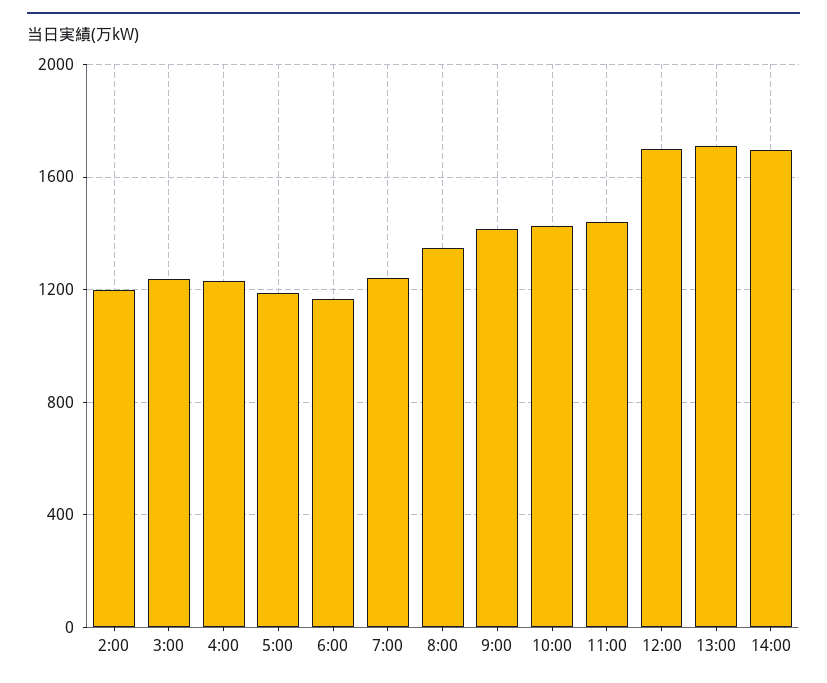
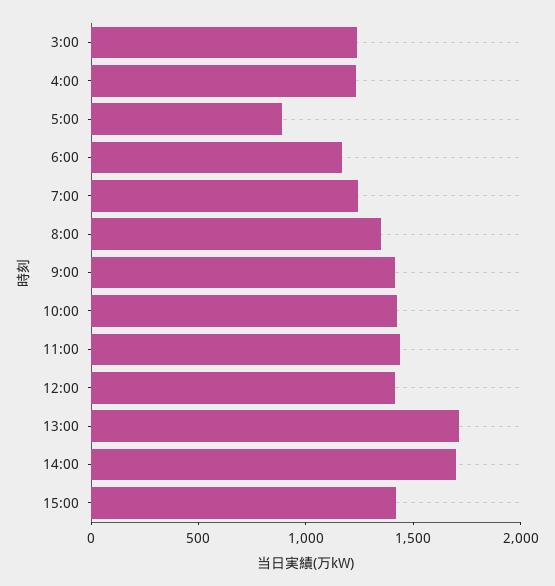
2:00: 1200 -> none
5:00: 1200 -> 900
12:00: 1700 -> 1400
15:00: none -> 1400

